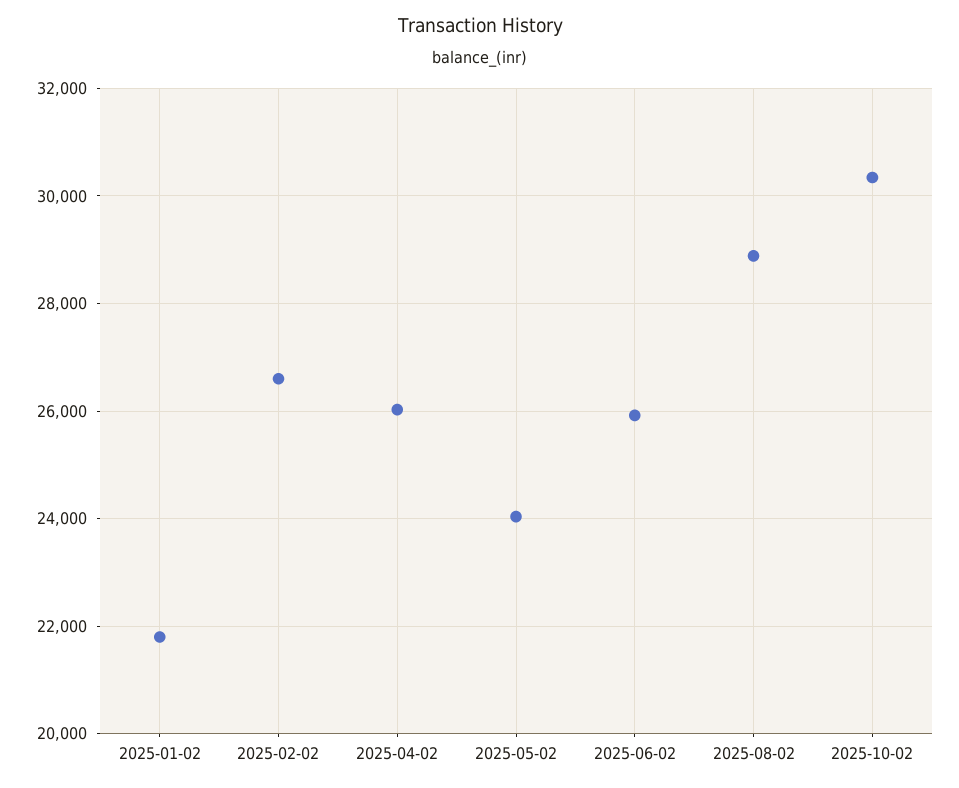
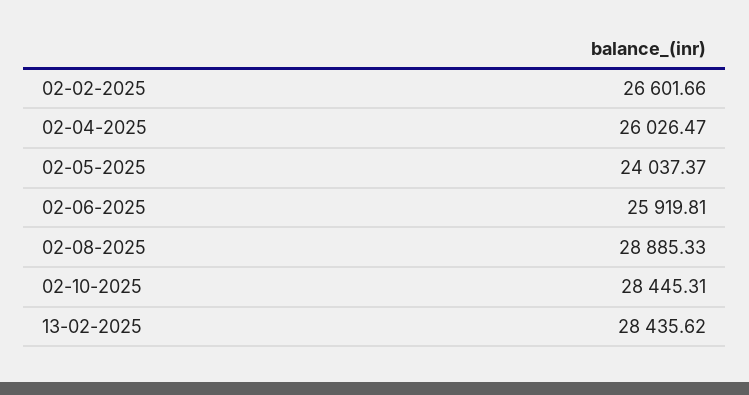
2025-01-02: 21800 -> none
2025-10-02: 30400 -> 28445.31
13-02-2025: none -> 28435.62

